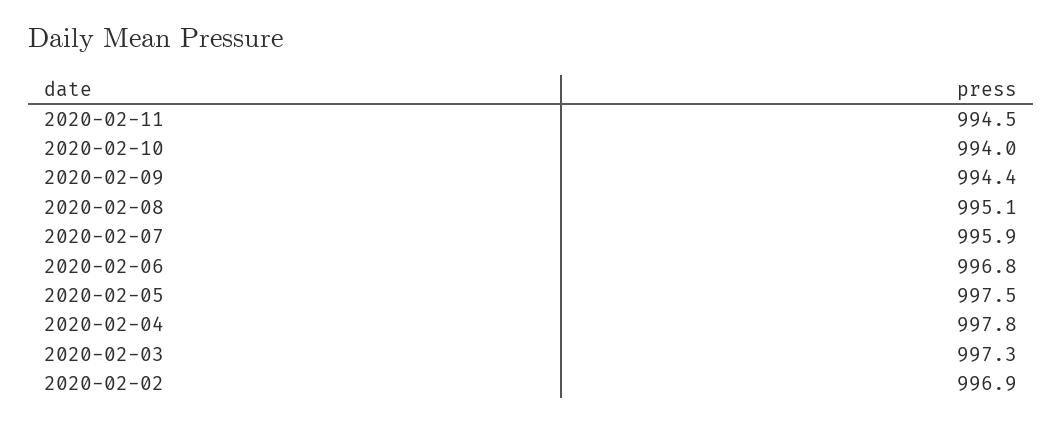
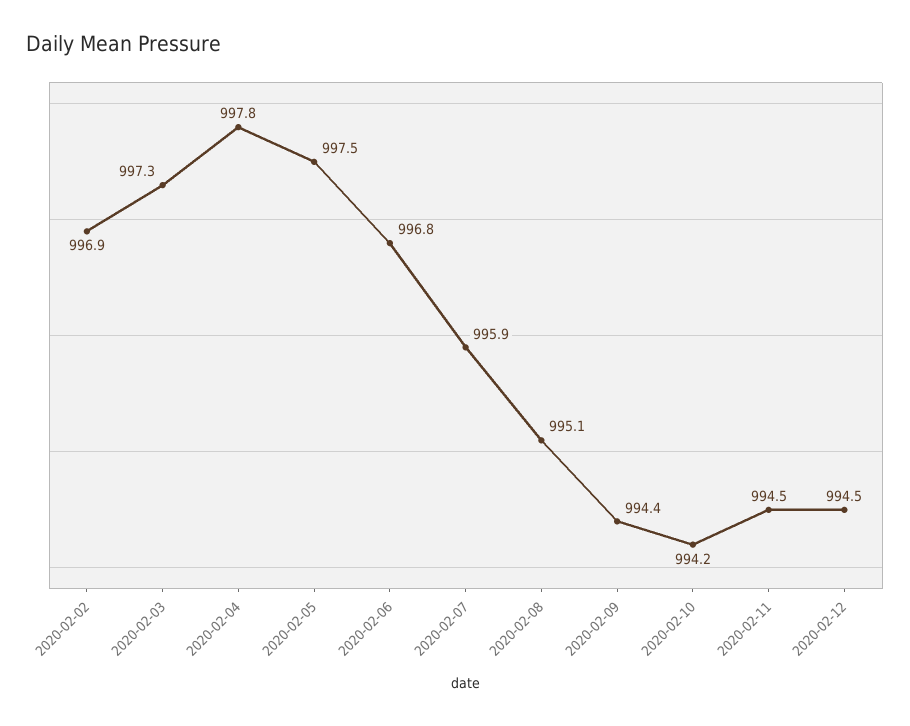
2020-02-10: 994 -> 994.2
2020-02-12: none -> 994.5

